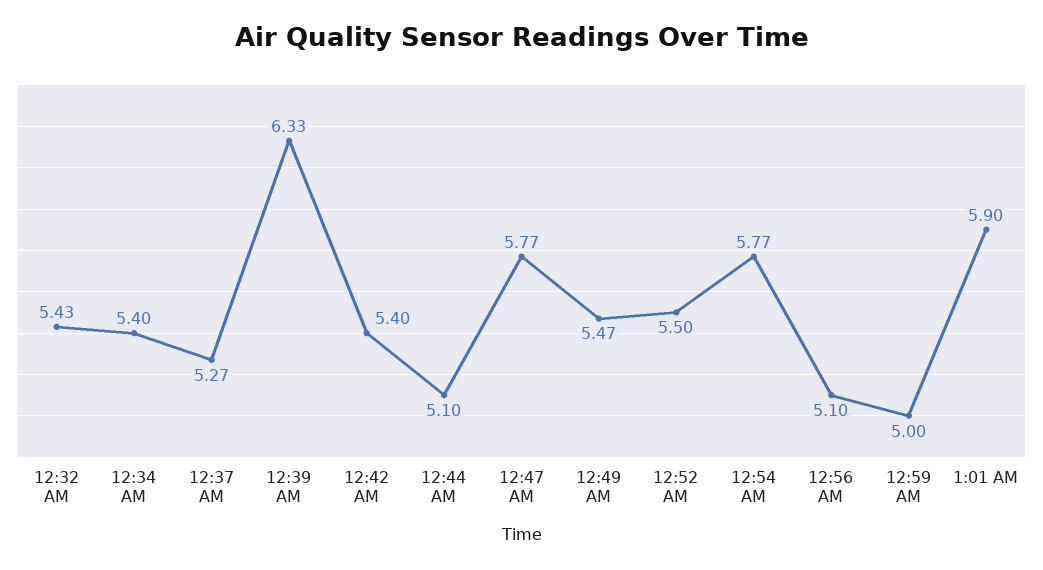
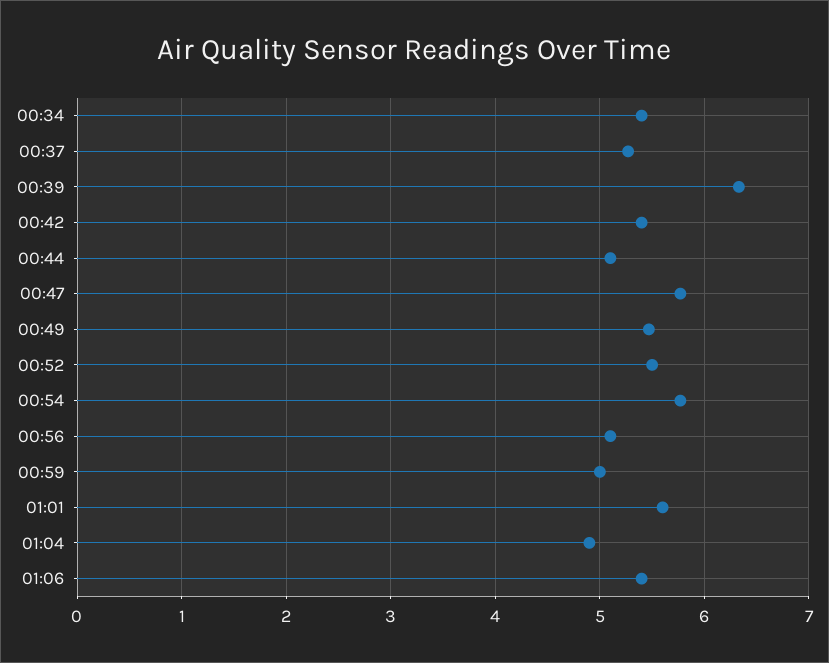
12:32 AM: 5.43 -> none
1:01 AM: 5.9 -> 5.6
01:04: none -> 4.9
01:06: none -> 5.4

